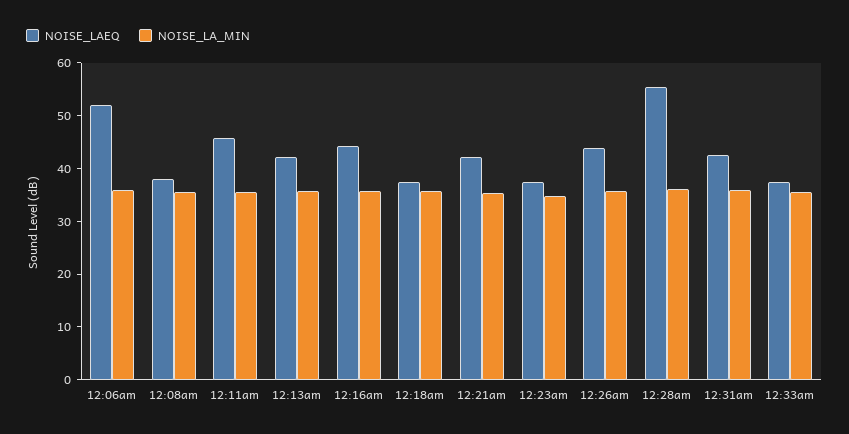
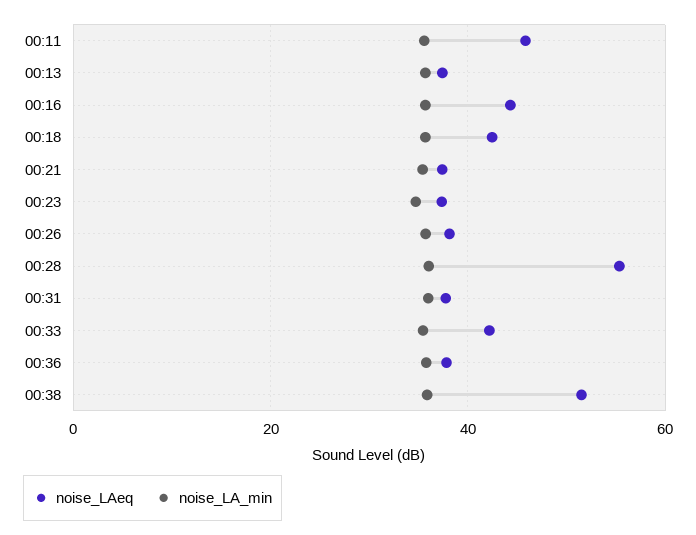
NOISE_LAEQ, 12:06am: 52 -> none
NOISE_LA_MIN, 12:06am: 36 -> none
NOISE_LAEQ, 12:08am: 38 -> none
NOISE_LA_MIN, 12:08am: 36 -> none
NOISE_LAEQ, 12:13am: 42 -> 38
NOISE_LAEQ, 12:18am: 38 -> 42
NOISE_LAEQ, 12:21am: 42 -> 38
NOISE_LAEQ, 12:26am: 44 -> 38
NOISE_LAEQ, 12:31am: 42 -> 38
NOISE_LAEQ, 12:33am: 38 -> 42
NOISE_LAEQ, 00:36: none -> 38
NOISE_LA_MIN, 00:36: none -> 36
NOISE_LAEQ, 00:38: none -> 52
NOISE_LA_MIN, 00:38: none -> 36

